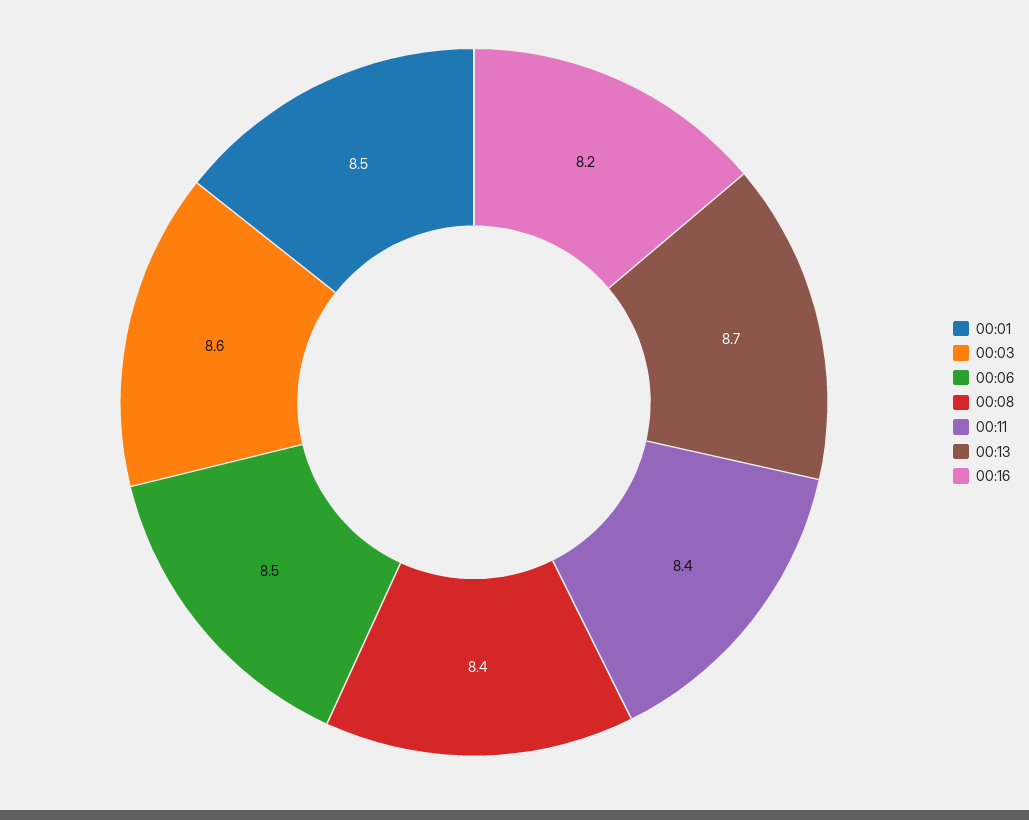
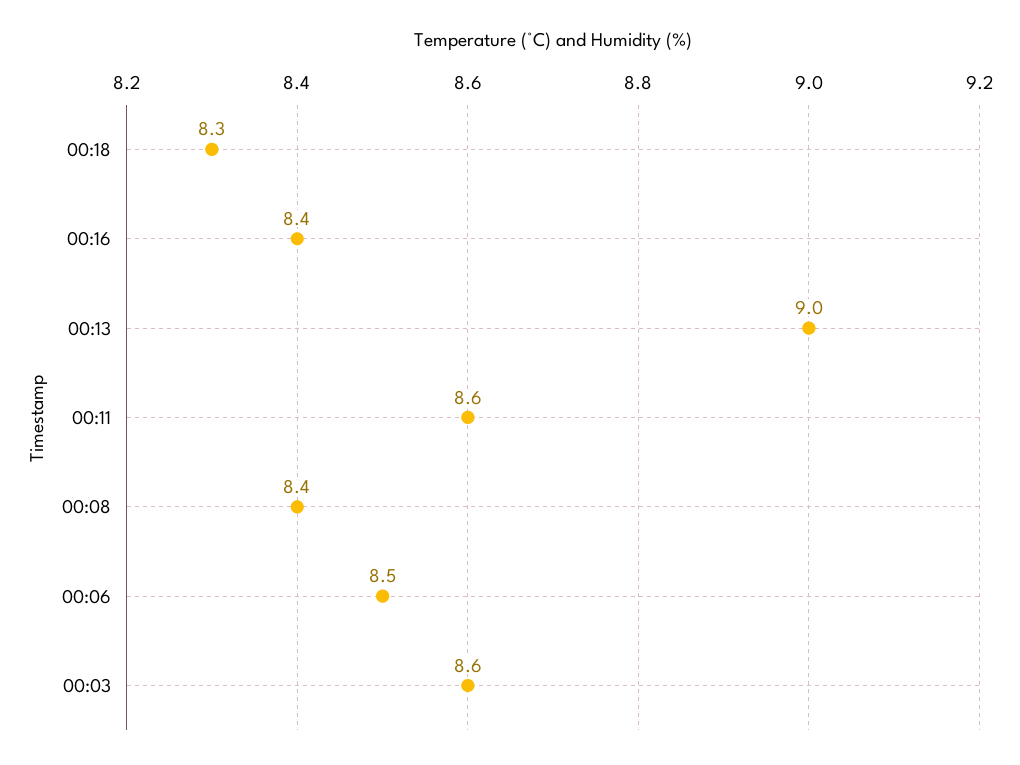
00:01: 8.5 -> none
00:11: 8.4 -> 8.6
00:13: 8.7 -> 9
00:16: 8.2 -> 8.4
00:18: none -> 8.3

